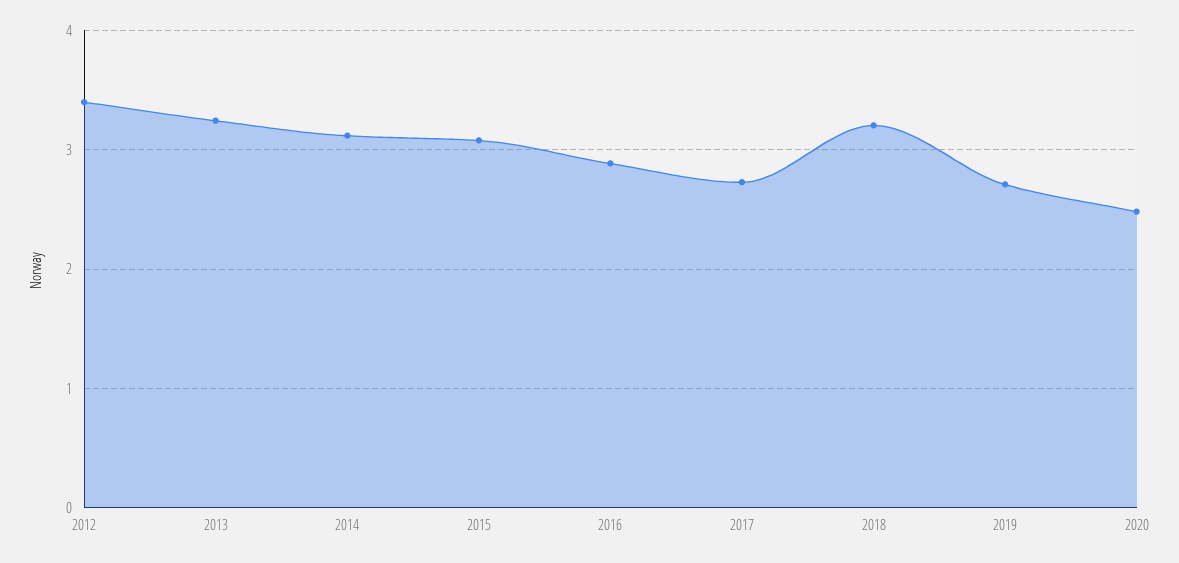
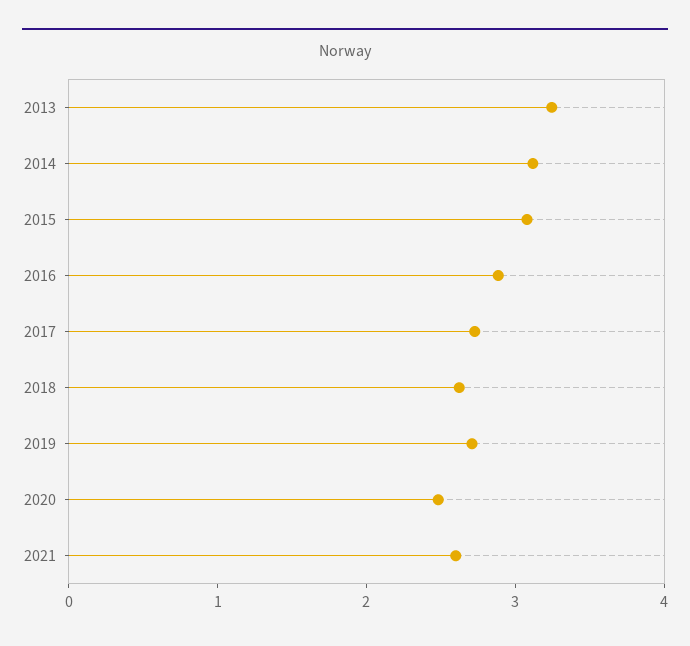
2012: 3.4 -> none
2018: 3.2 -> 2.6
2021: none -> 2.6

